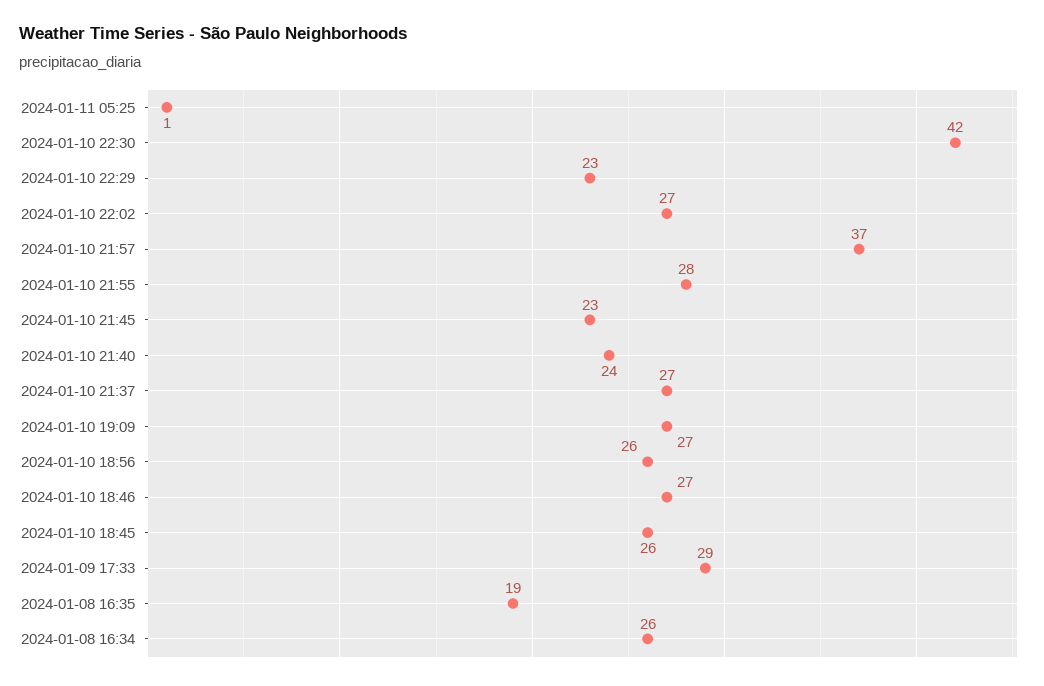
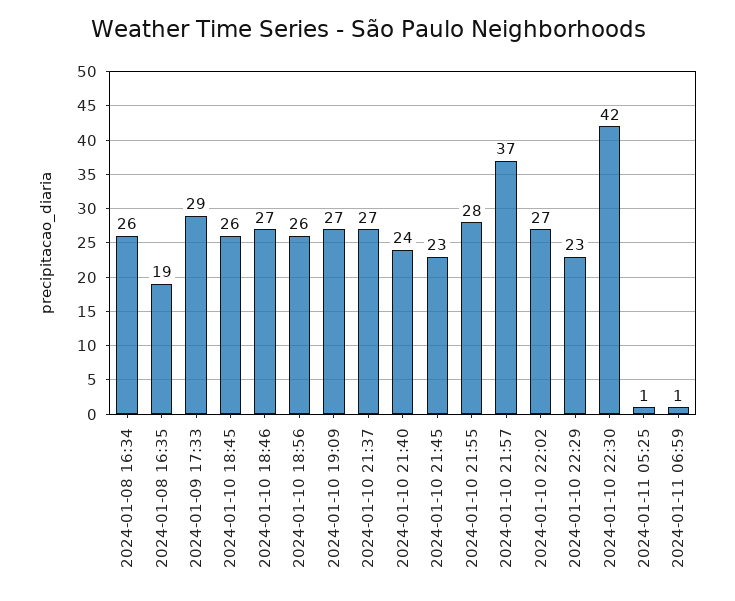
2024-01-11 06:59: none -> 1

